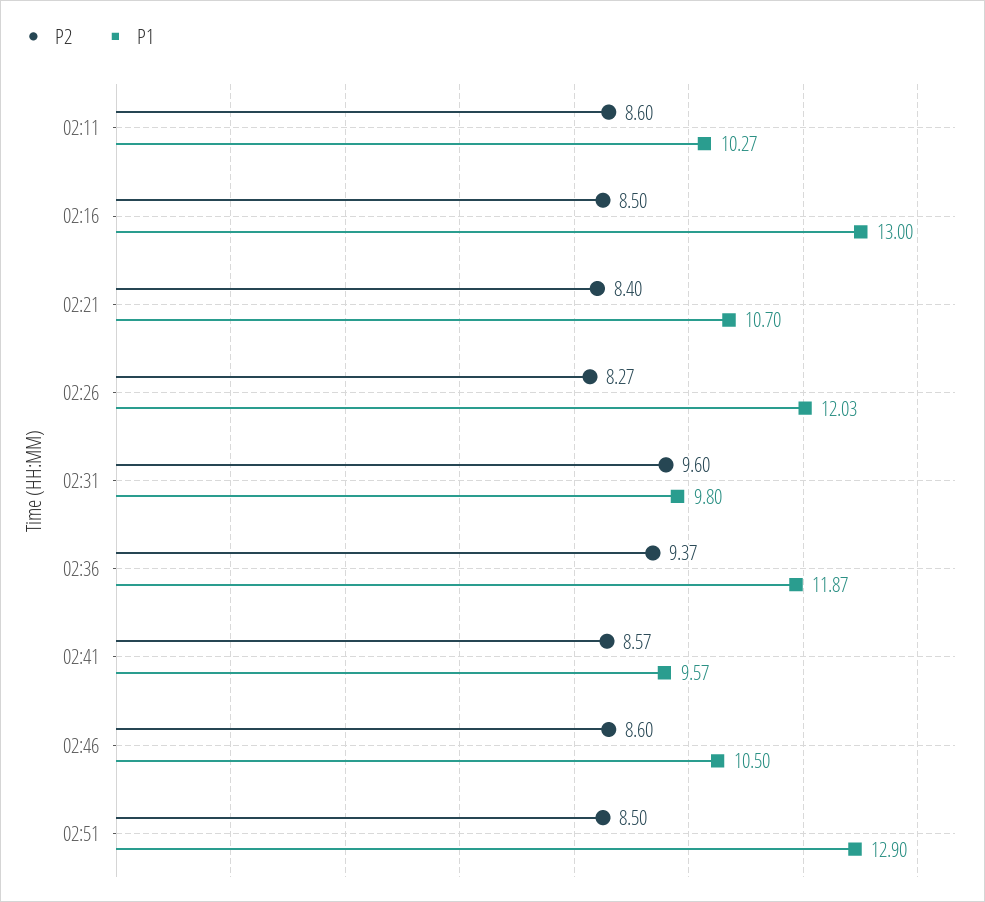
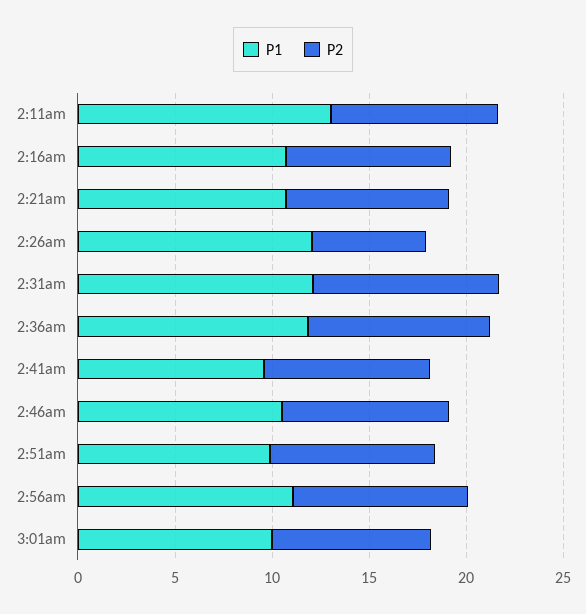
P1, 02:11: 10.27 -> 13
P1, 02:16: 13 -> 11
P2, 02:26: 8.27 -> 6
P1, 02:31: 9.8 -> 12
P1, 02:51: 12.9 -> 10
P1, 2:56am: none -> 11
P2, 2:56am: none -> 9
P1, 3:01am: none -> 10
P2, 3:01am: none -> 8

